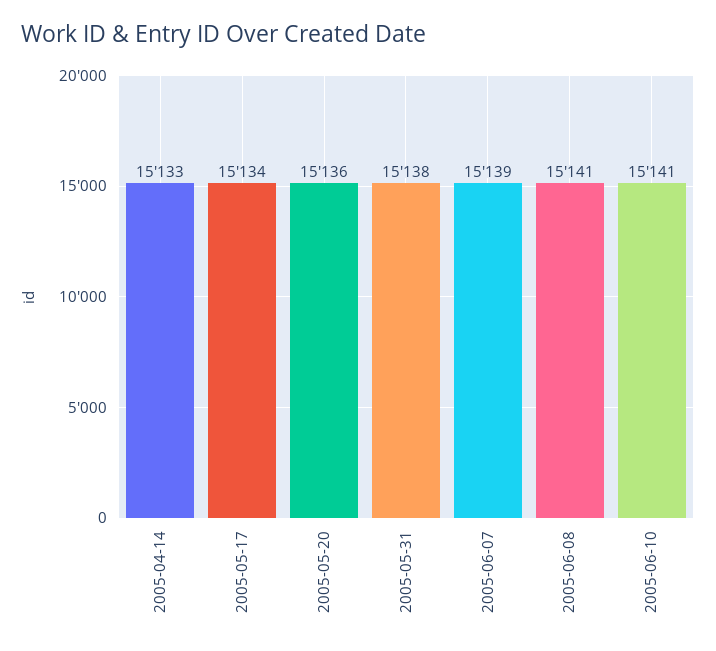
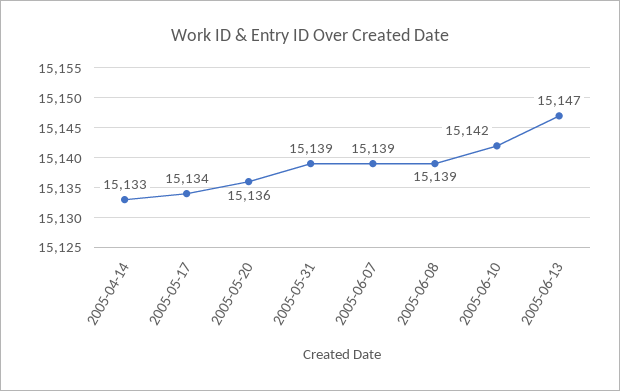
2005-05-31: 15138 -> 15139
2005-06-08: 15141 -> 15139
2005-06-10: 15141 -> 15142
2005-06-13: none -> 15147

